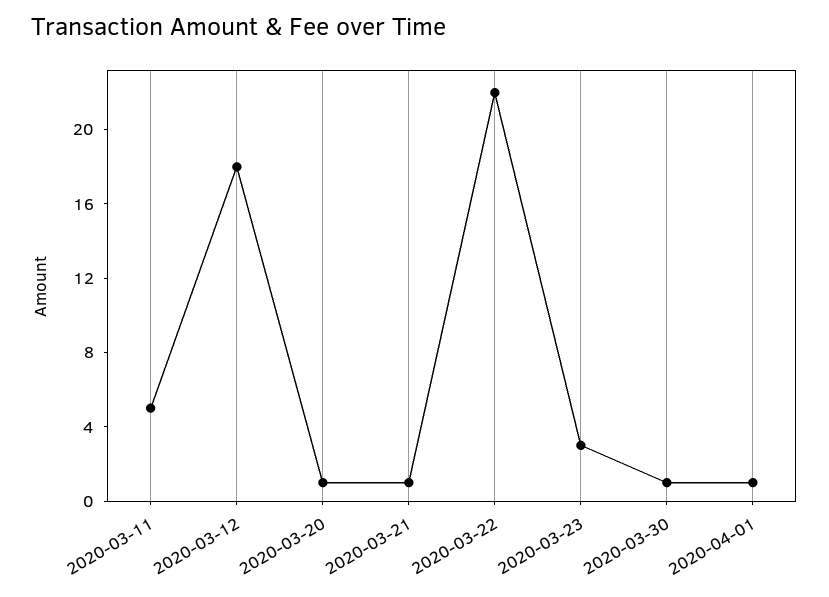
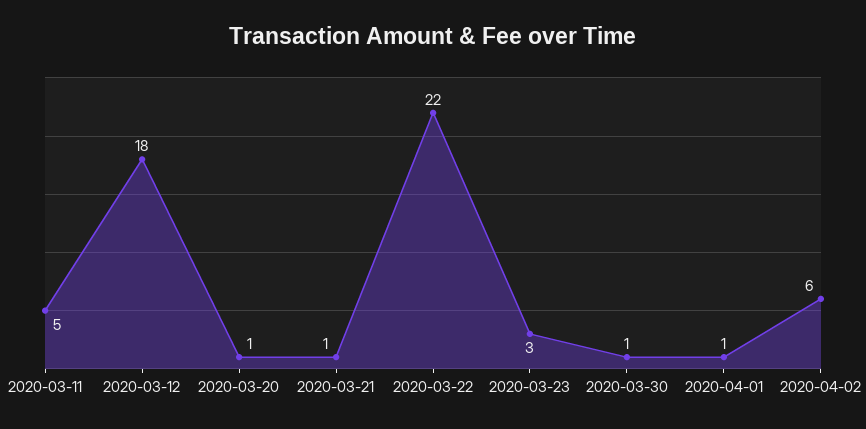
2020-04-02: none -> 6

